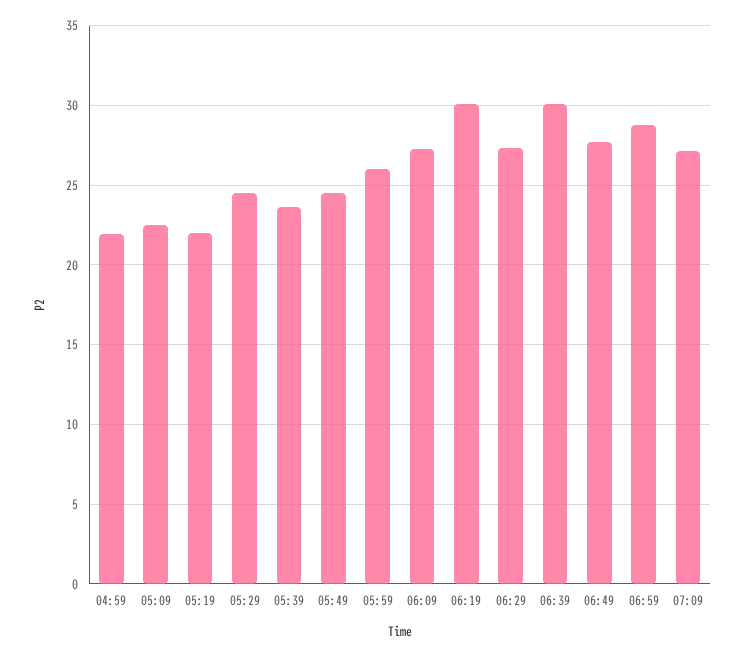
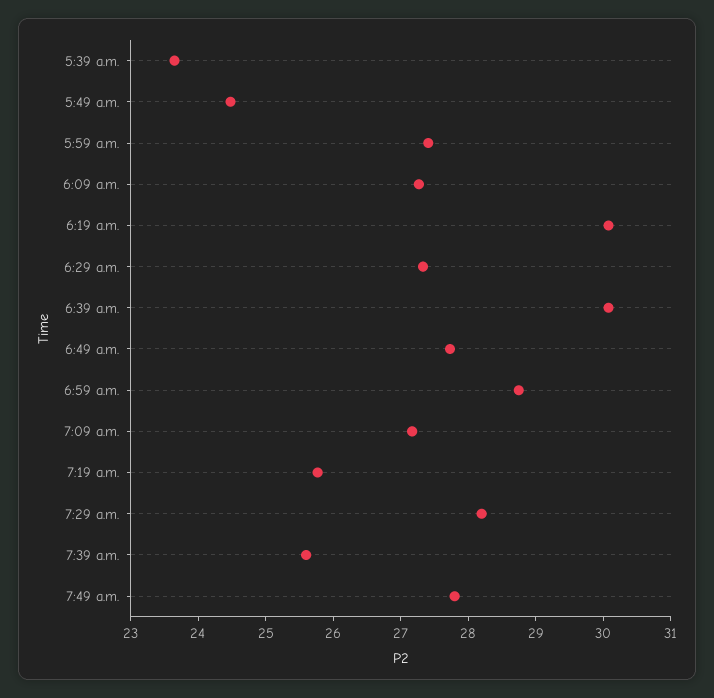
04:59: 22 -> none
05:09: 22.5 -> none
05:19: 22 -> none
05:29: 24.5 -> none
05:59: 26 -> 27.4
7:19 a.m.: none -> 25.8
7:29 a.m.: none -> 28.2
7:39 a.m.: none -> 25.6
7:49 a.m.: none -> 27.8

